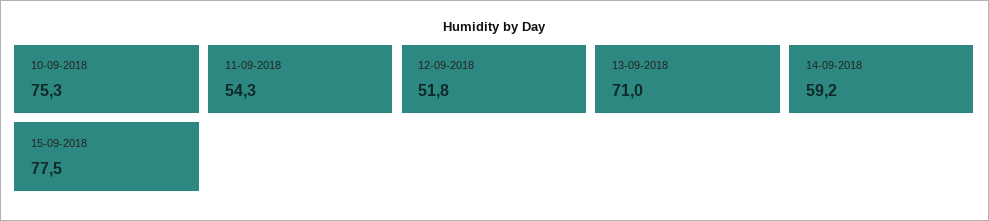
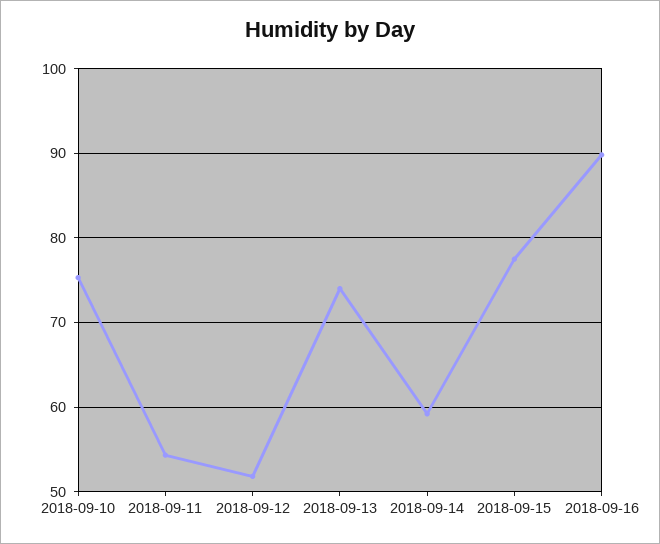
13-09-2018: 71 -> 74
2018-09-16: none -> 90

